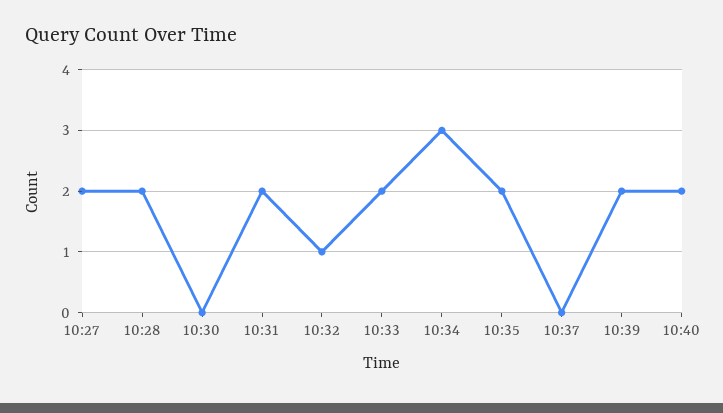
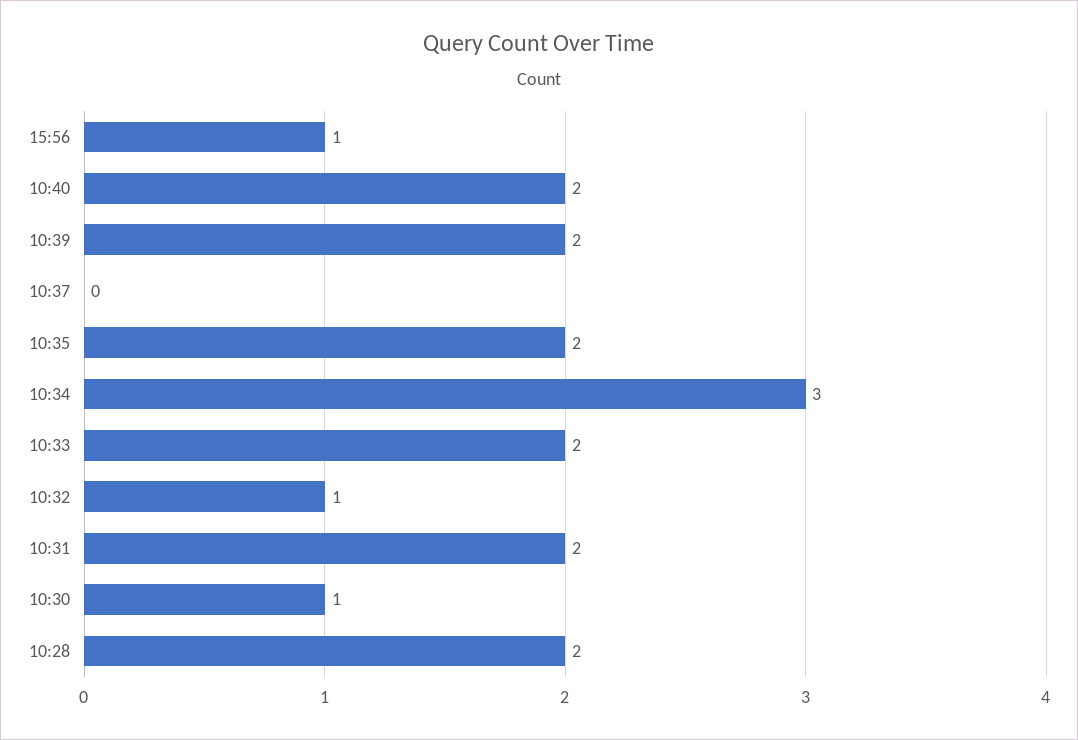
10:27: 2 -> none
10:30: 0 -> 1
15:56: none -> 1

